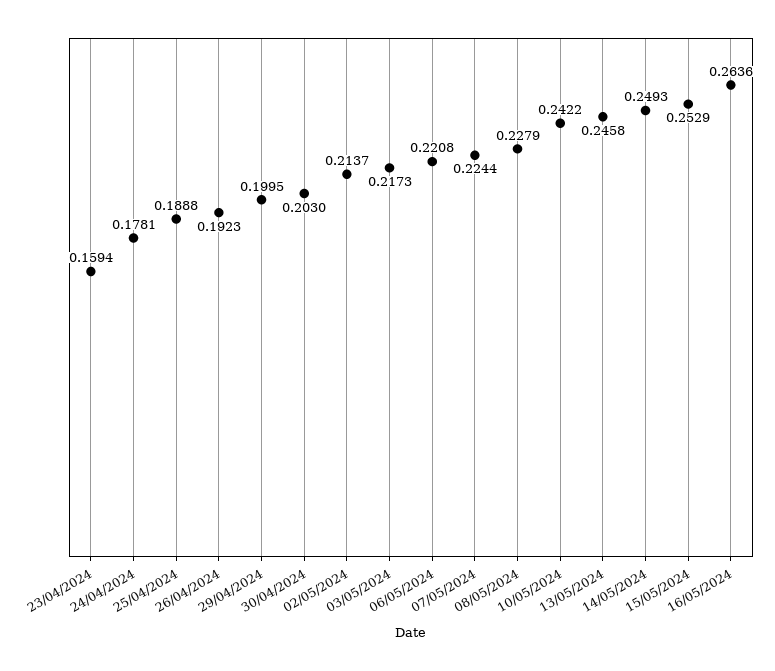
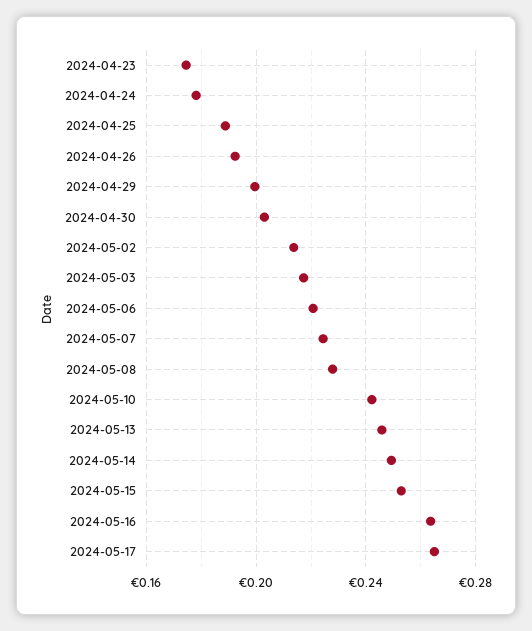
23/04/2024: 0.1594 -> 0.175
2024-05-17: none -> 0.265

